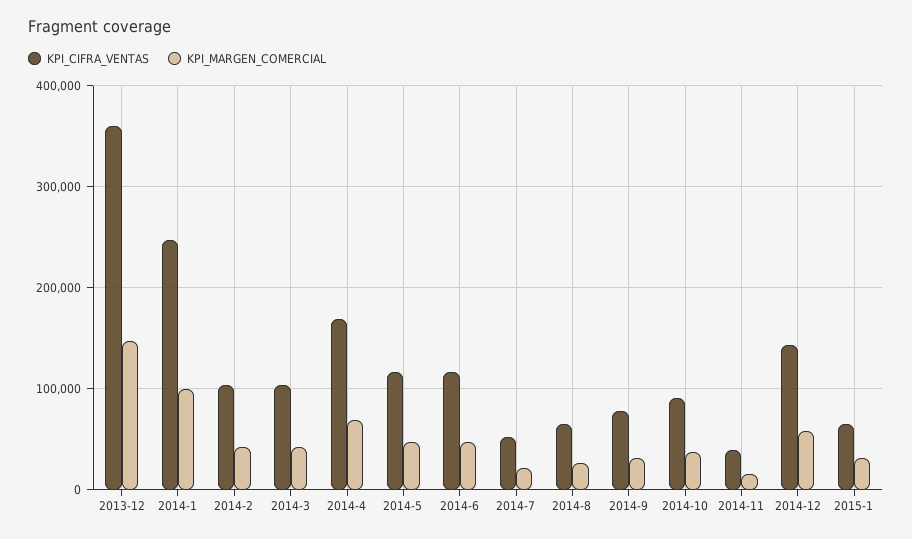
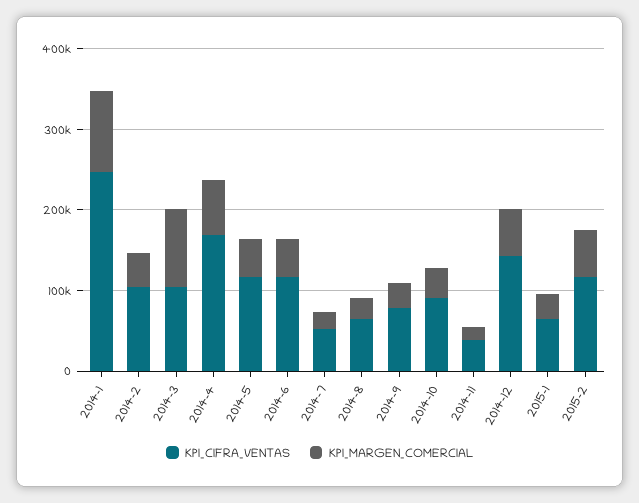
KPI_CIFRA_VENTAS, 2013-12: 360000 -> none
KPI_MARGEN_COMERCIAL, 2013-12: 150000 -> none
KPI_MARGEN_COMERCIAL, 2014-3: 40000 -> 100000
KPI_CIFRA_VENTAS, 2015-2: none -> 120000
KPI_MARGEN_COMERCIAL, 2015-2: none -> 60000

